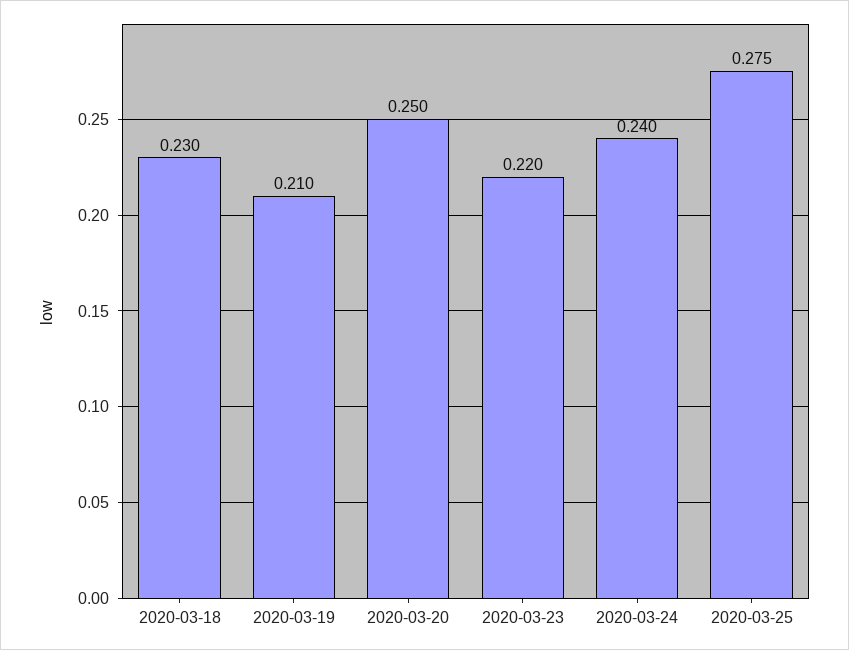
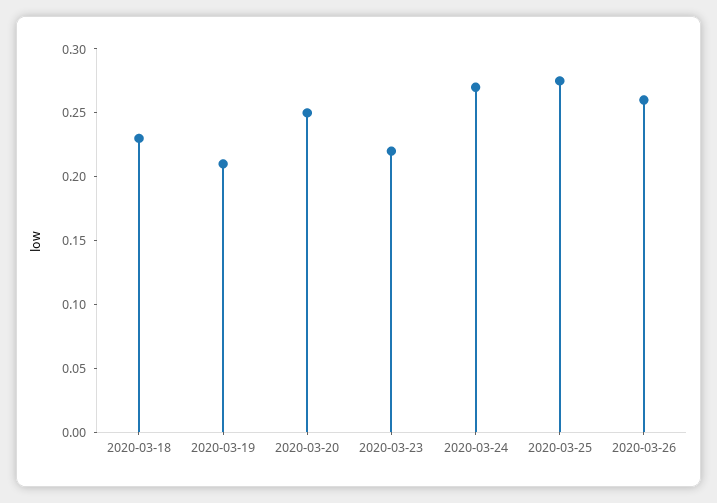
2020-03-24: 0.24 -> 0.27
2020-03-26: none -> 0.26

